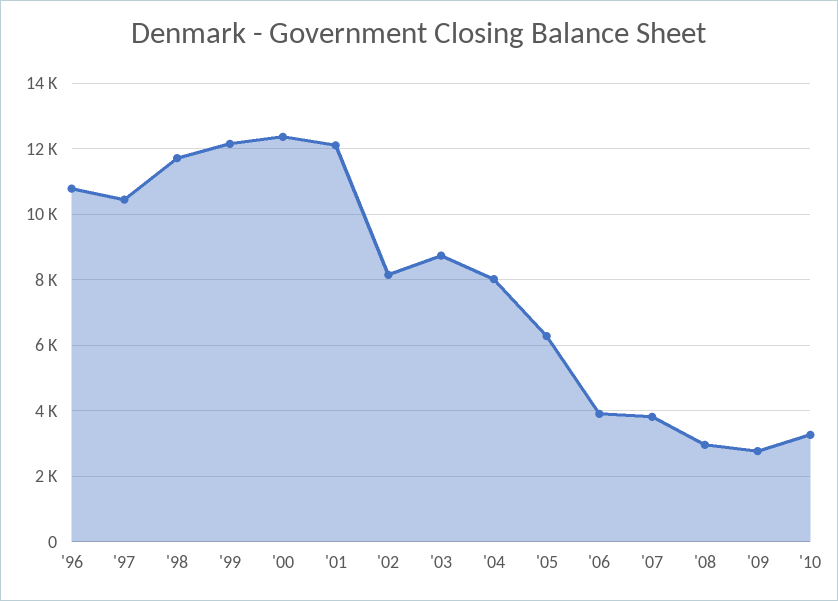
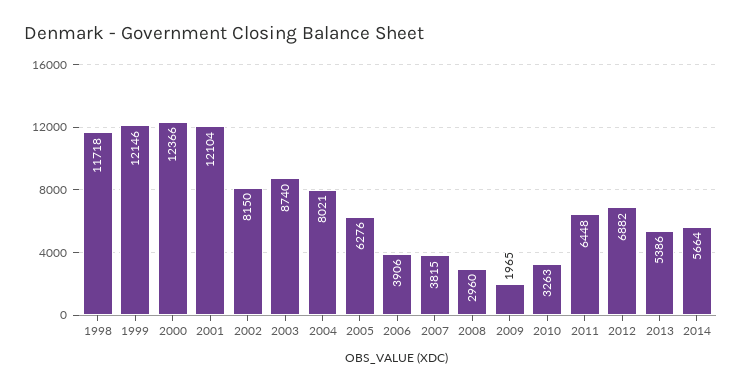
'96: 10800 -> none
'97: 10400 -> none
'09: 2800 -> 1965
2011: none -> 6448
2012: none -> 6882
2013: none -> 5386
2014: none -> 5664

